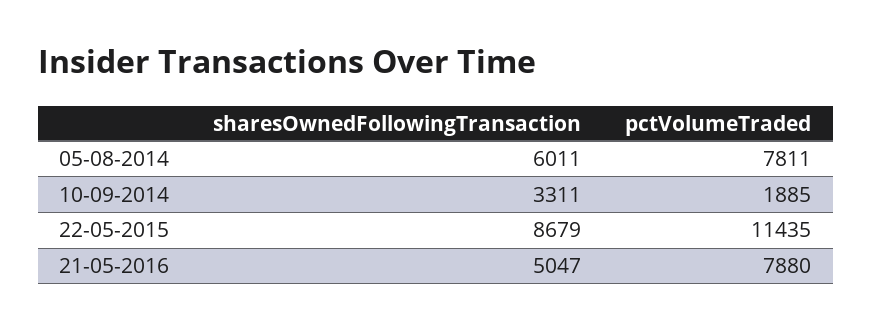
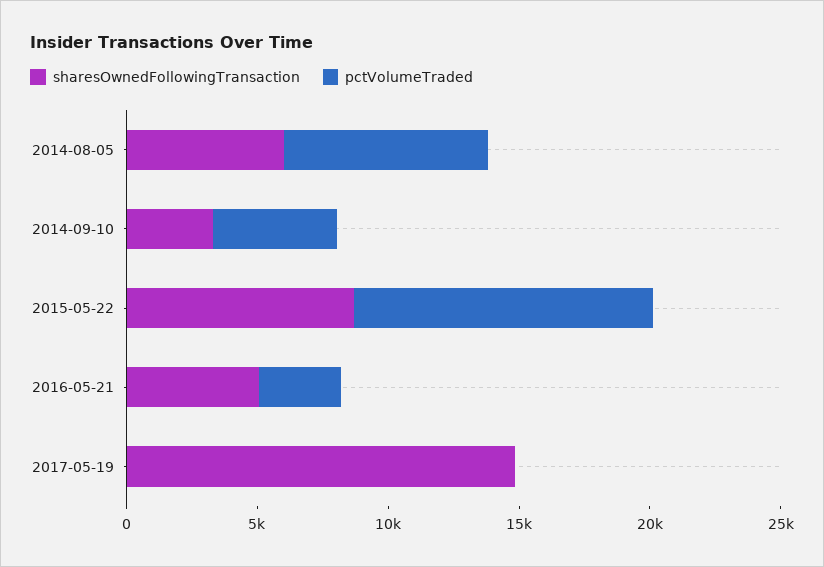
pctVolumeTraded, 10-09-2014: 1885 -> 5000
pctVolumeTraded, 21-05-2016: 7880 -> 3000
sharesOwnedFollowingTransaction, 2017-05-19: none -> 15000
pctVolumeTraded, 2017-05-19: none -> 0

